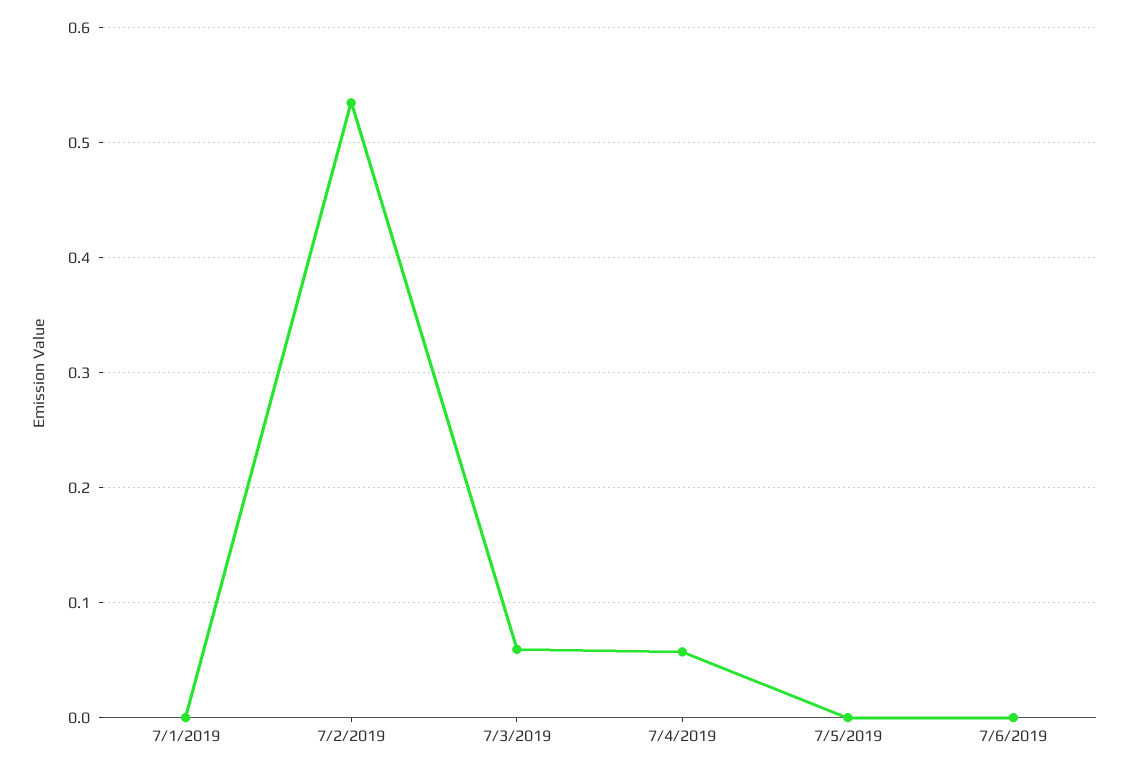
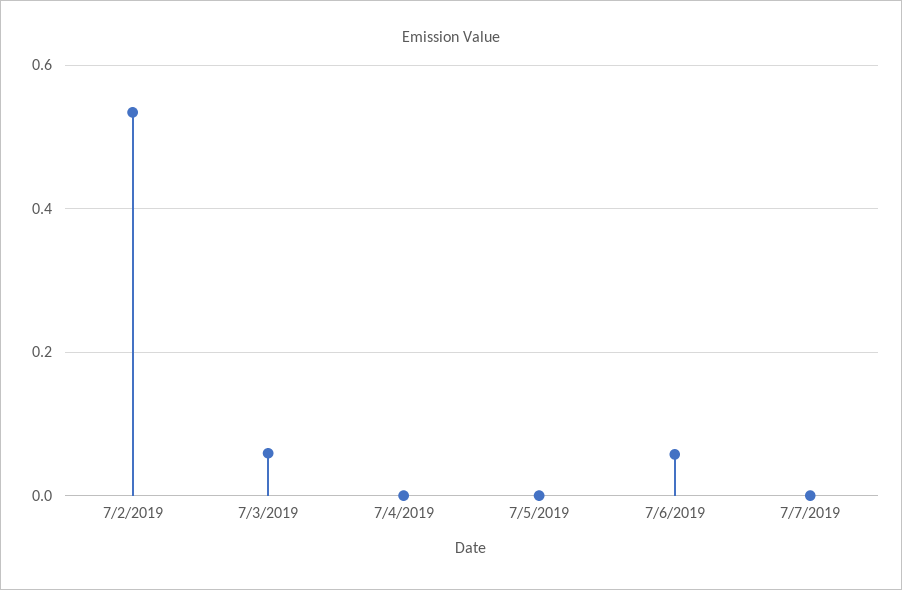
7/1/2019: 0 -> none
7/4/2019: 0.06 -> 0
7/6/2019: 0 -> 0.06
7/7/2019: none -> 0

